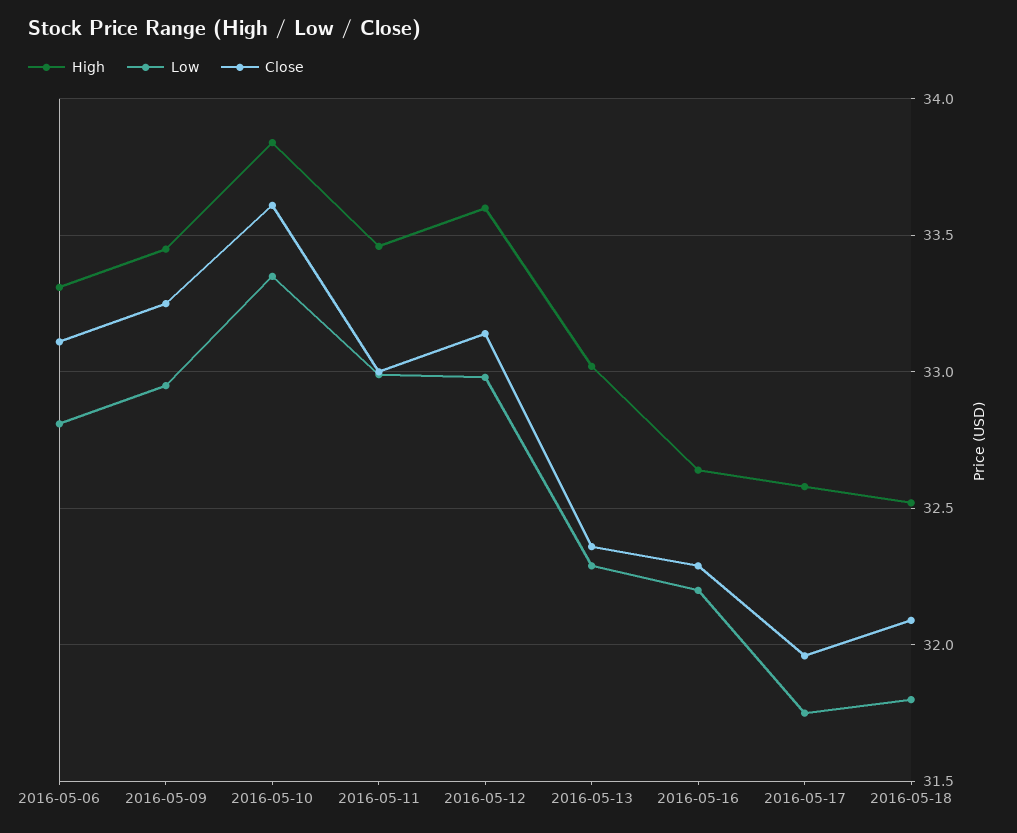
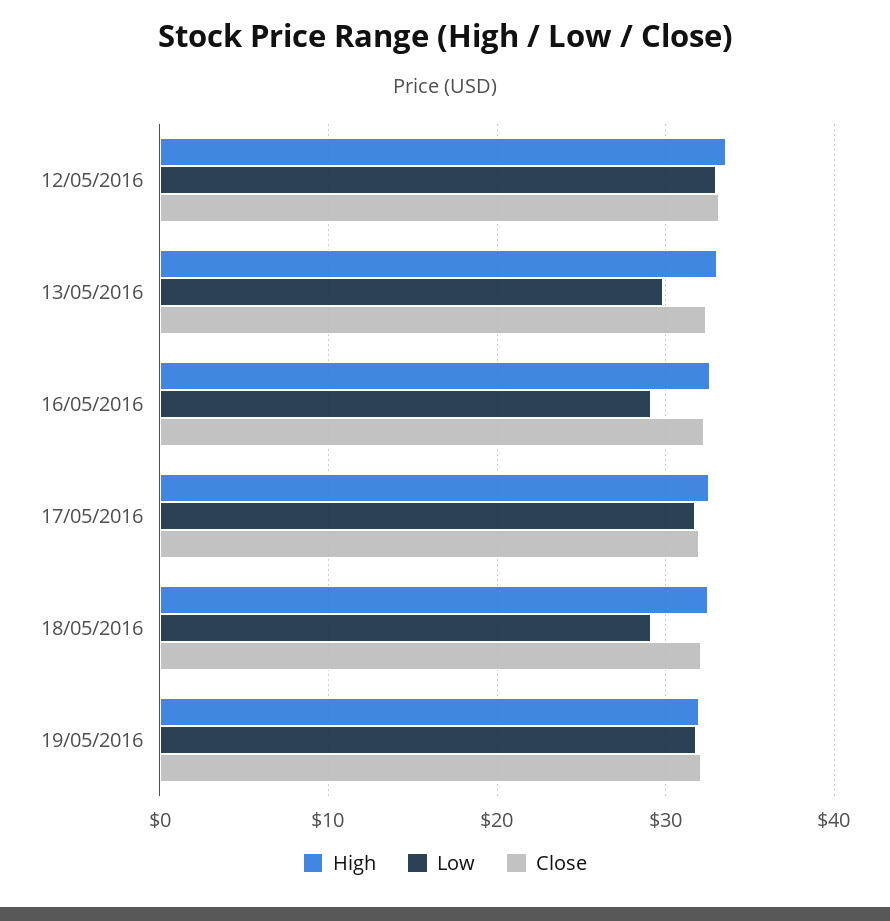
High, 2016-05-06: 33.3 -> none
Low, 2016-05-06: 32.8 -> none
Close, 2016-05-06: 33.1 -> none
High, 2016-05-09: 33.45 -> none
Low, 2016-05-09: 32.95 -> none
Close, 2016-05-09: 33.25 -> none
High, 2016-05-10: 33.85 -> none
Low, 2016-05-10: 33.35 -> none
Close, 2016-05-10: 33.6 -> none
High, 2016-05-11: 33.45 -> none
Low, 2016-05-11: 33 -> none
Close, 2016-05-11: 33 -> none
Low, 2016-05-13: 32.3 -> 30
Low, 2016-05-16: 32.2 -> 29
Low, 2016-05-18: 31.8 -> 29
High, 19/05/2016: none -> 32
Low, 19/05/2016: none -> 32
Close, 19/05/2016: none -> 32

